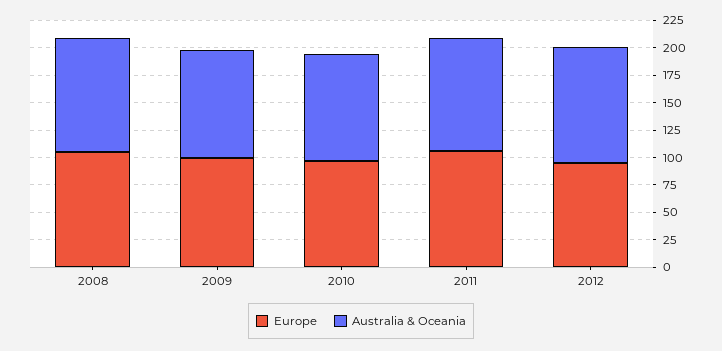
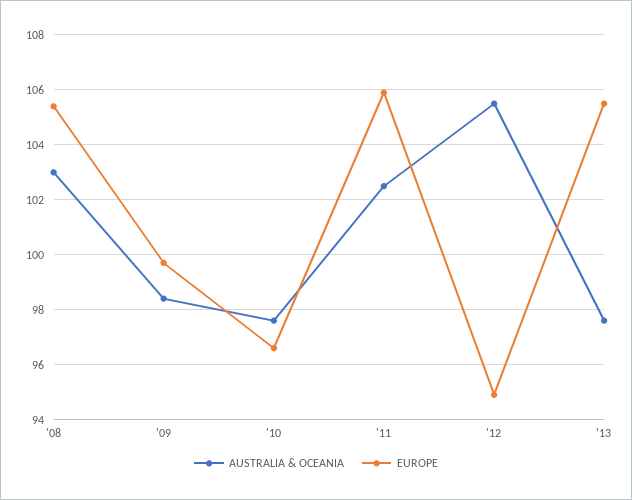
Australia & Oceania, '13: none -> 97.5
Europe, '13: none -> 105.5

